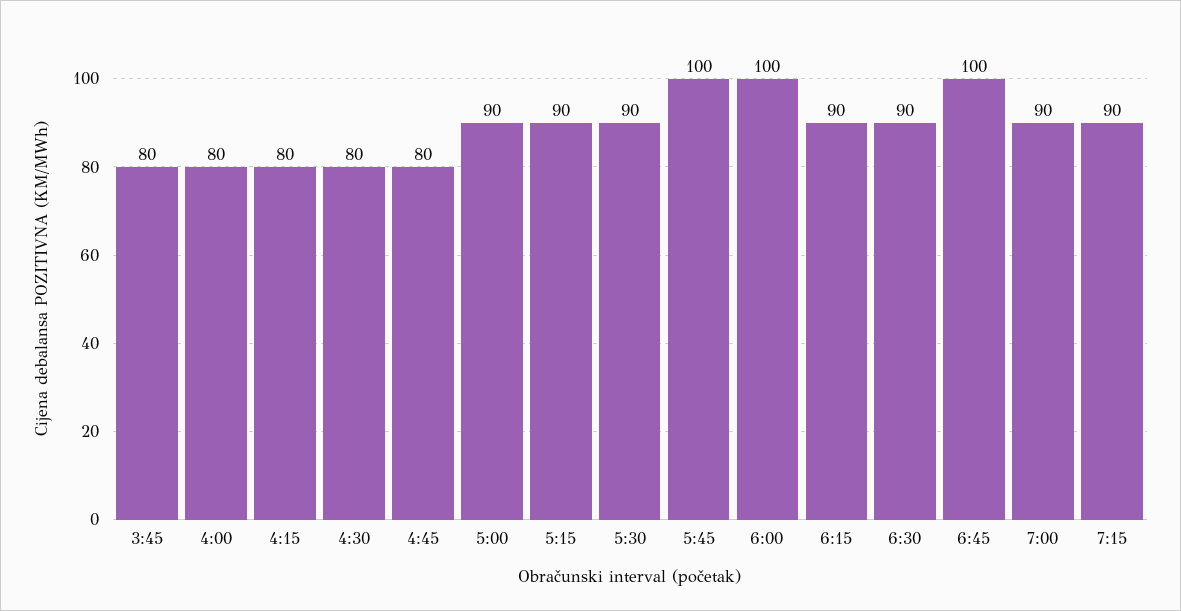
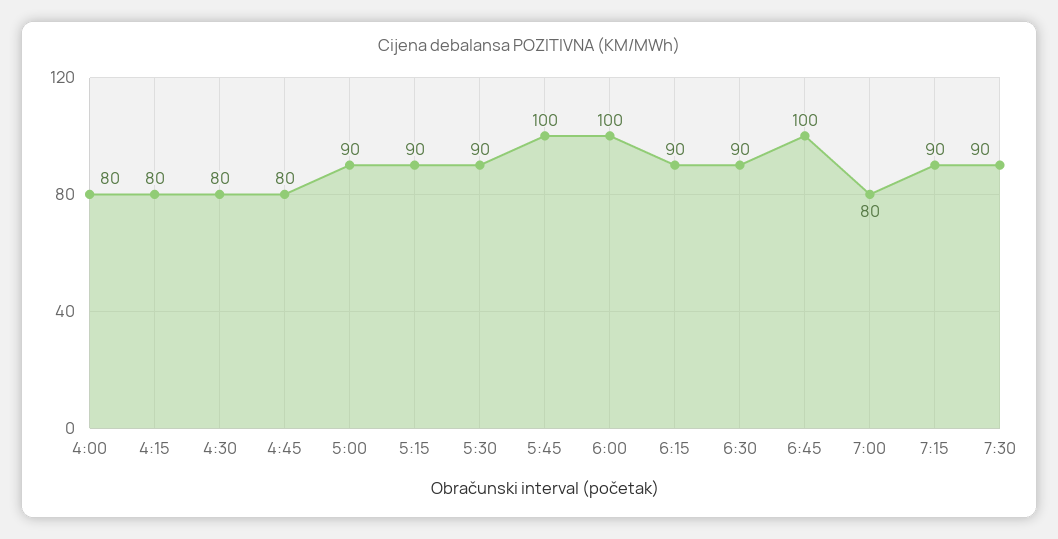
3:45: 80 -> none
7:00: 90 -> 80
7:30: none -> 90

